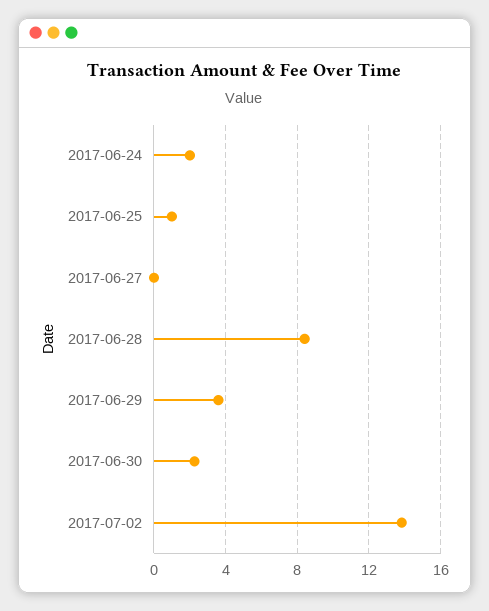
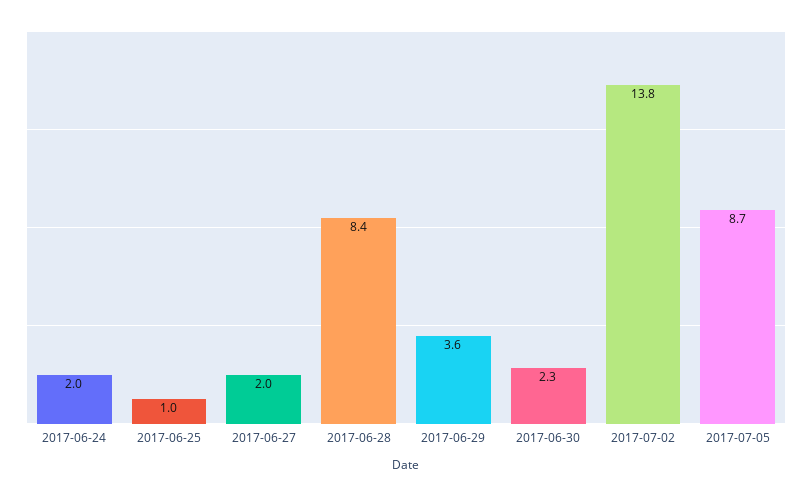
2017-06-27: 0 -> 2
2017-07-05: none -> 8.7

